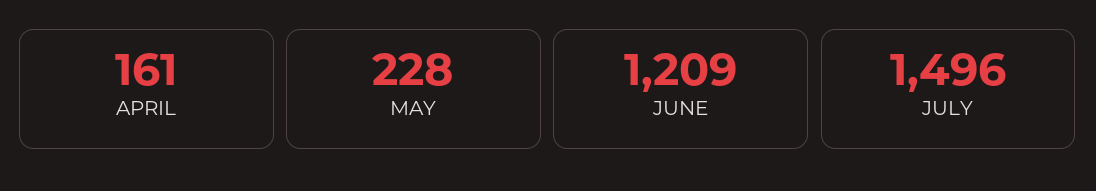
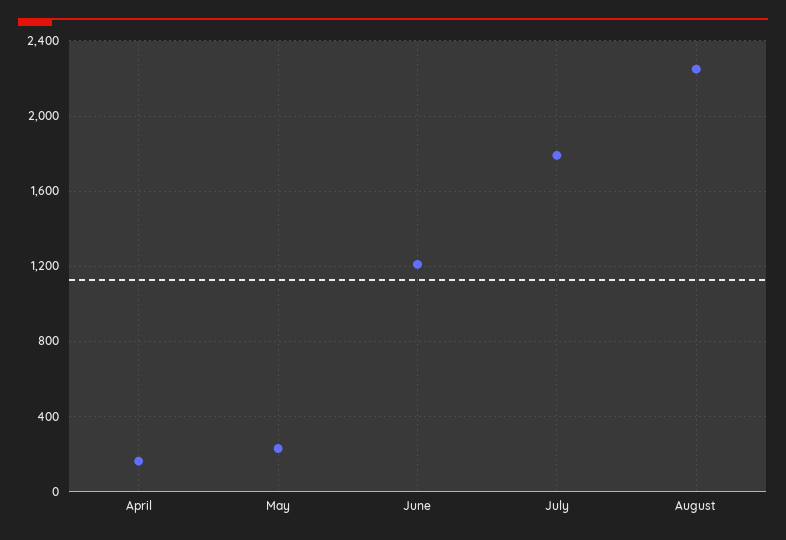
JULY: 1496 -> 1800
August: none -> 2250

